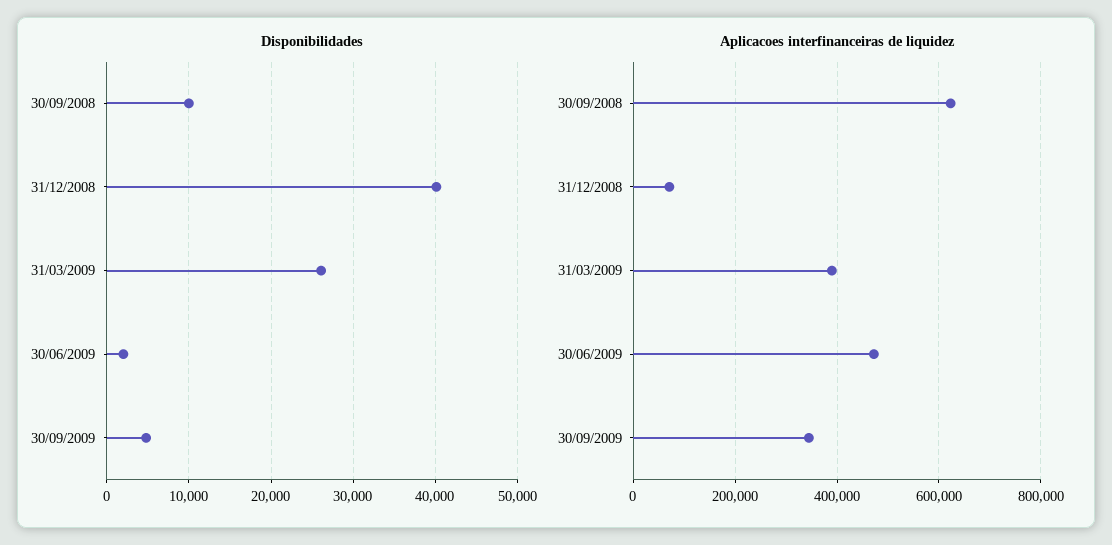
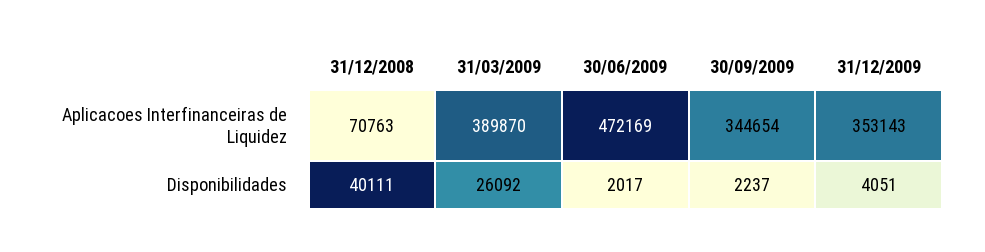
Disponibilidades, 30/09/2008: 10000 -> none
Disponibilidades, 30/09/2009: 5000 -> 2237
Aplicacoes interfinanceiras de liquidez, 30/09/2008: 620000 -> none
Aplicacoes interfinanceiras de liquidez, 31/12/2009: none -> 353143
Disponibilidades, 31/12/2009: none -> 4051

